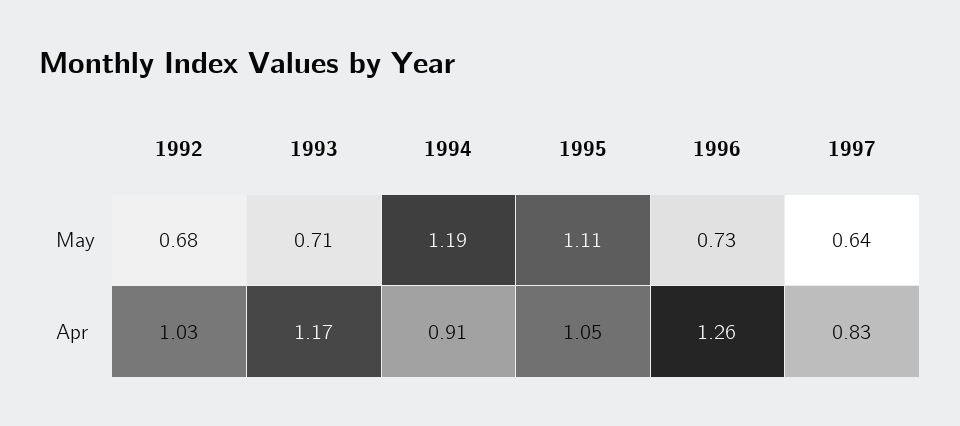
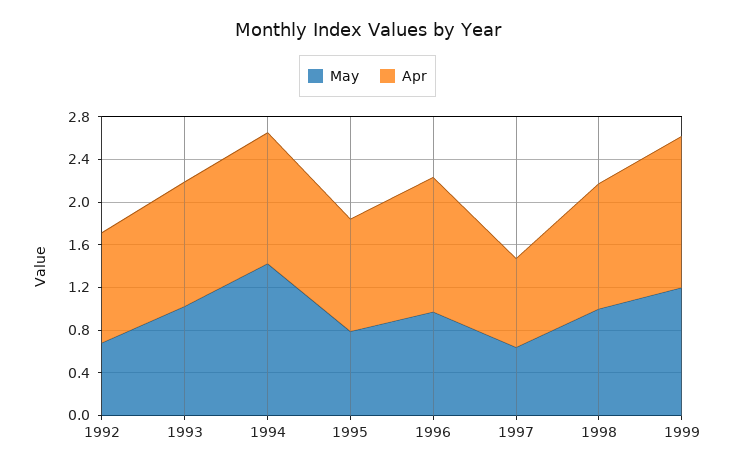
May, 1993: 0.71 -> 1
May, 1994: 1.19 -> 1.4
May, 1995: 1.11 -> 0.8
May, 1996: 0.73 -> 1
Apr, 1994: 0.91 -> 1.2
May, 1998: none -> 1
Apr, 1998: none -> 1.2
May, 1999: none -> 1.2
Apr, 1999: none -> 1.4

